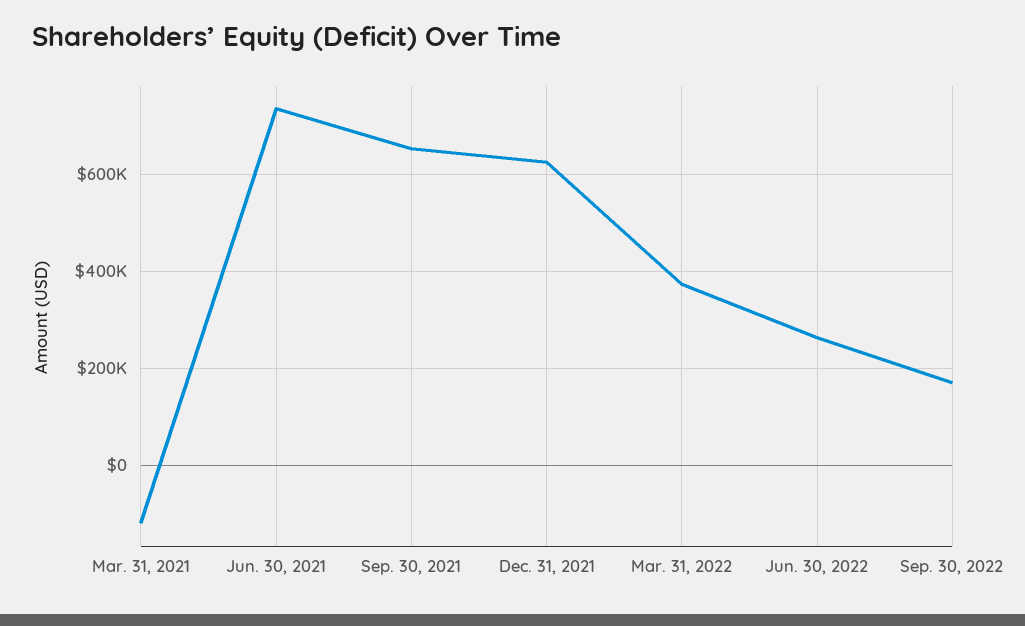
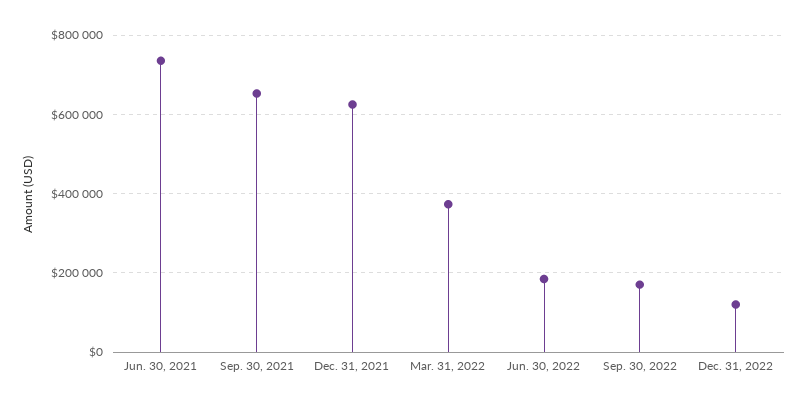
Mar. 31, 2021: -120000 -> none
Jun. 30, 2022: 260000 -> 180000
Dec. 31, 2022: none -> 120000

